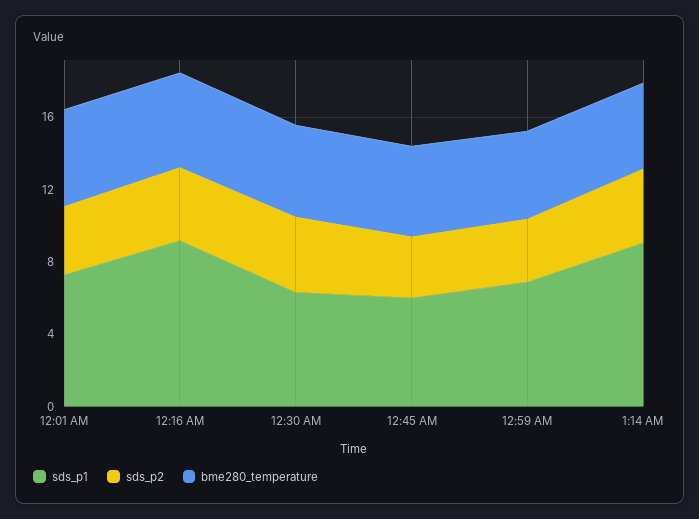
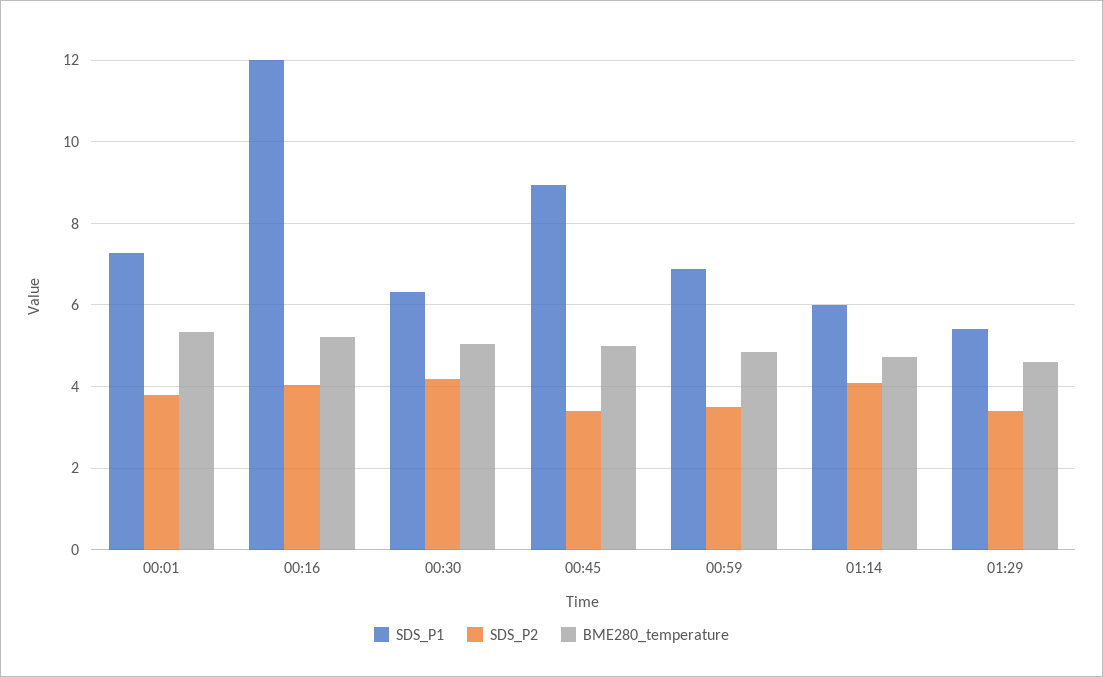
sds_p1, 12:16 AM: 9 -> 12
sds_p1, 12:45 AM: 6 -> 9
sds_p1, 1:14 AM: 9 -> 6
sds_p1, 01:29: none -> 5.4
sds_p2, 01:29: none -> 3.4
bme280_temperature, 01:29: none -> 4.6

